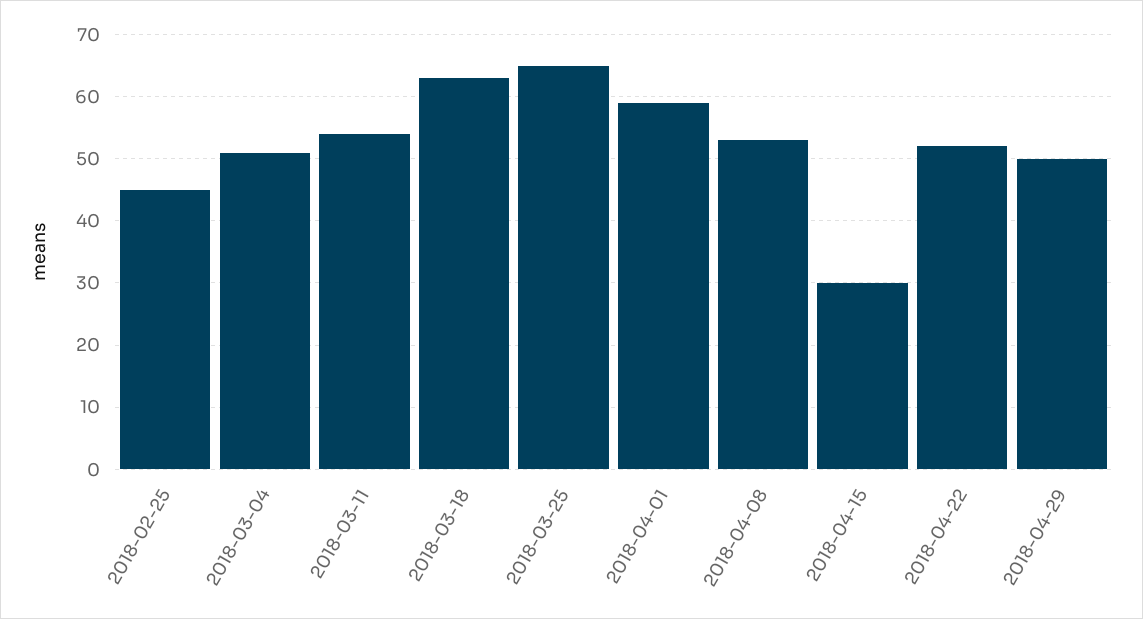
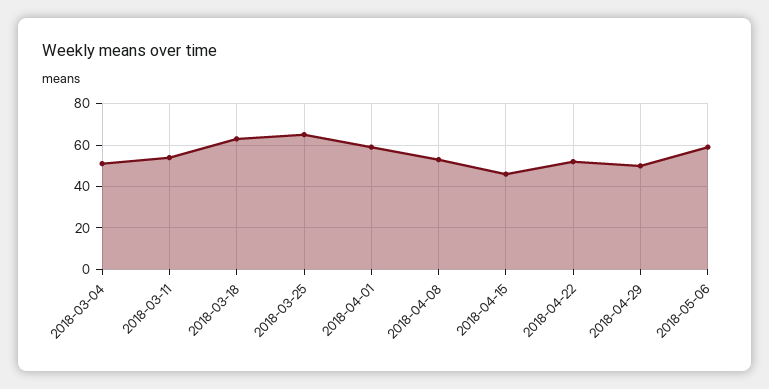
2018-02-25: 45 -> none
2018-04-15: 30 -> 45
2018-05-06: none -> 60

